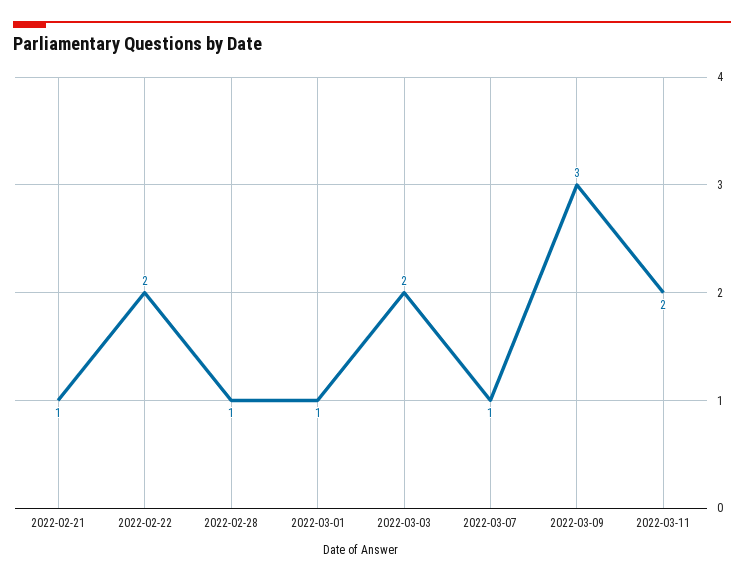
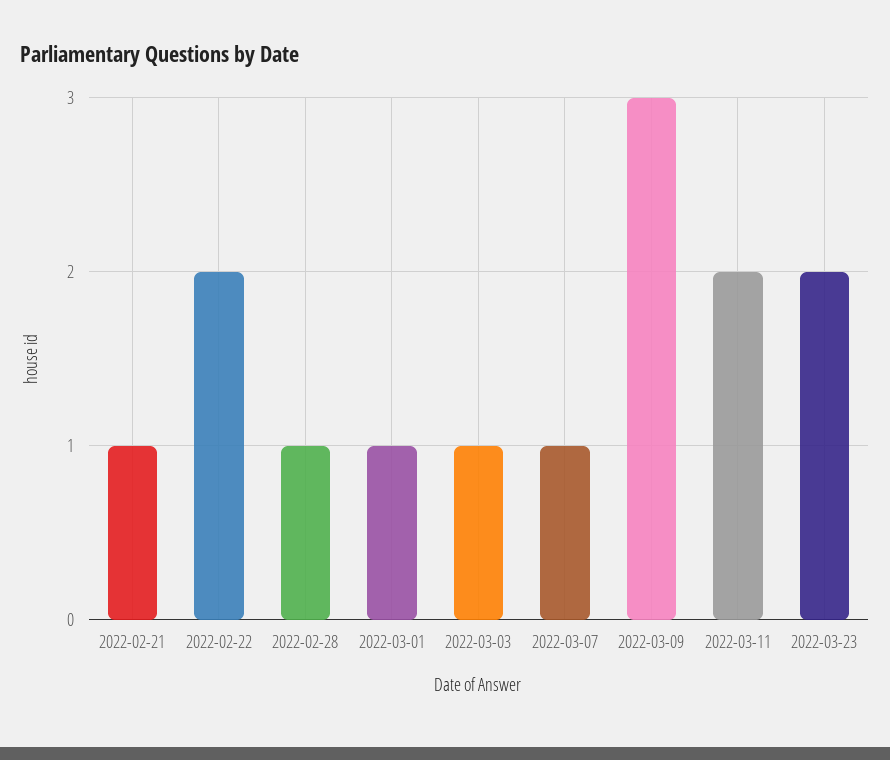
2022-03-03: 2 -> 1
2022-03-23: none -> 2

